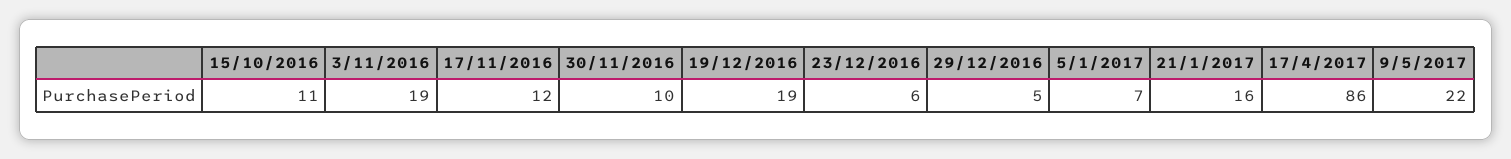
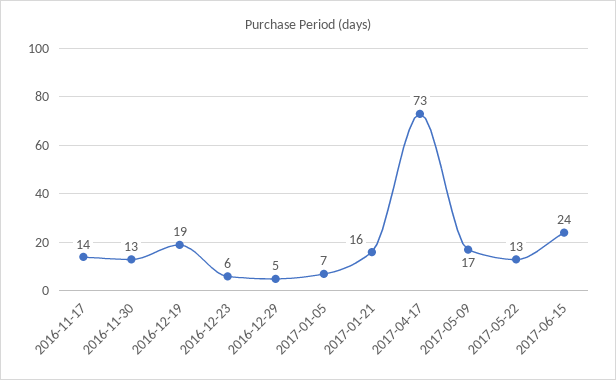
15/10/2016: 11 -> none
3/11/2016: 19 -> none
17/11/2016: 12 -> 14
30/11/2016: 10 -> 13
17/4/2017: 86 -> 73
9/5/2017: 22 -> 17
2017-05-22: none -> 13
2017-06-15: none -> 24

